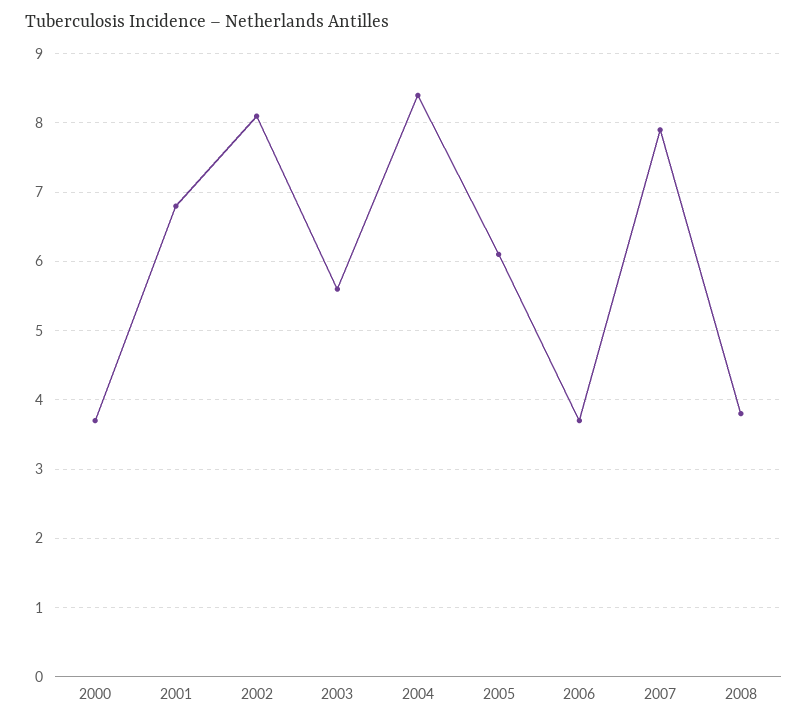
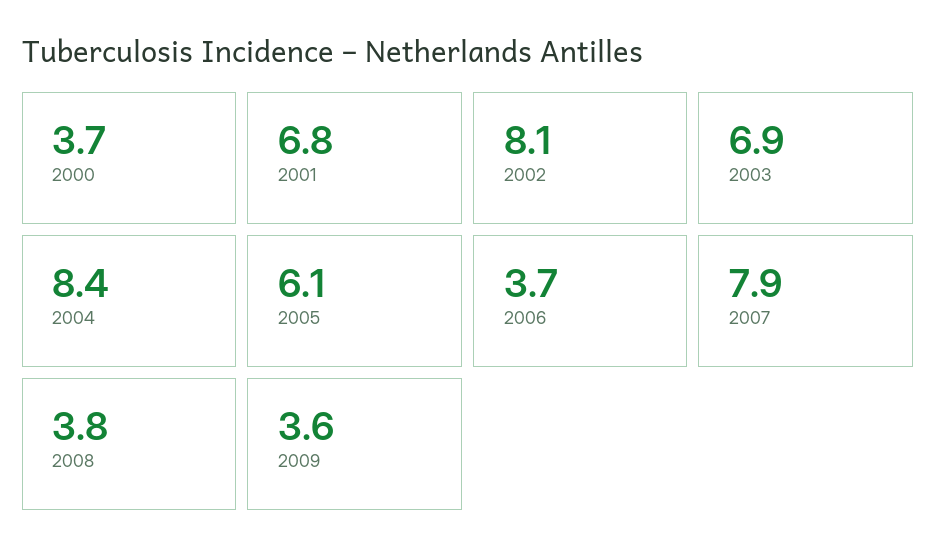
2003: 5.6 -> 6.9
2009: none -> 3.6

